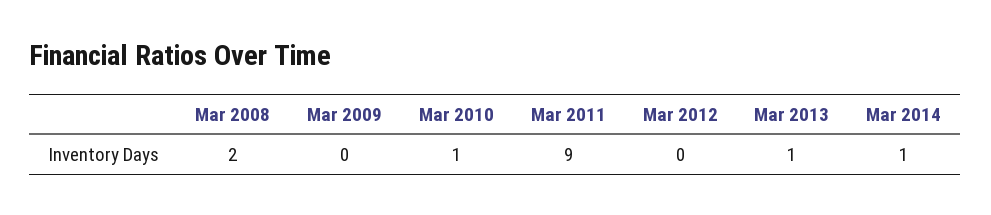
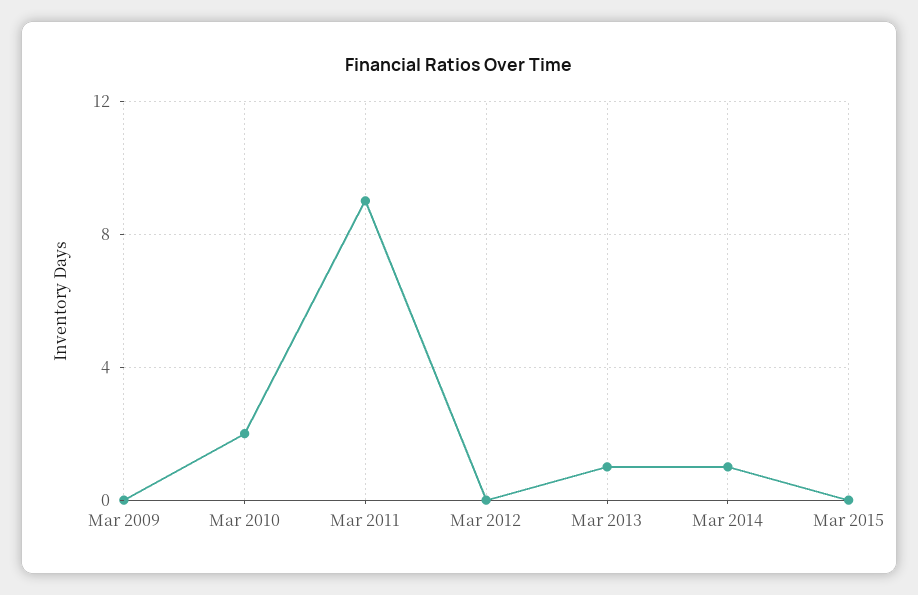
Mar 2008: 2 -> none
Mar 2010: 1 -> 2
Mar 2015: none -> 0

